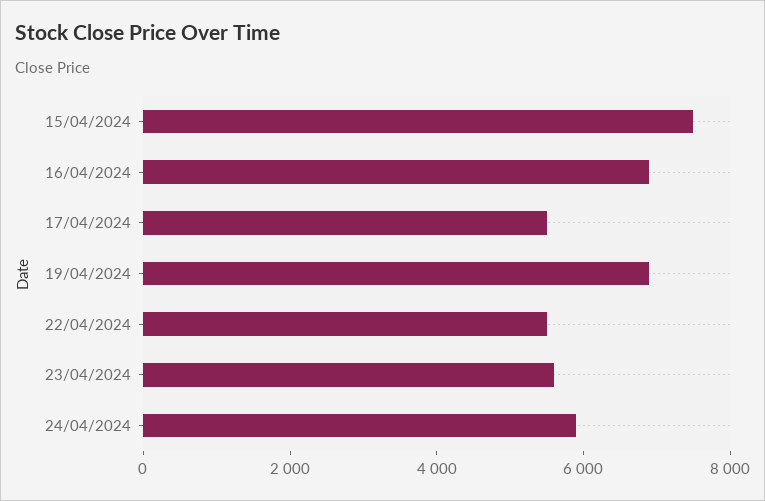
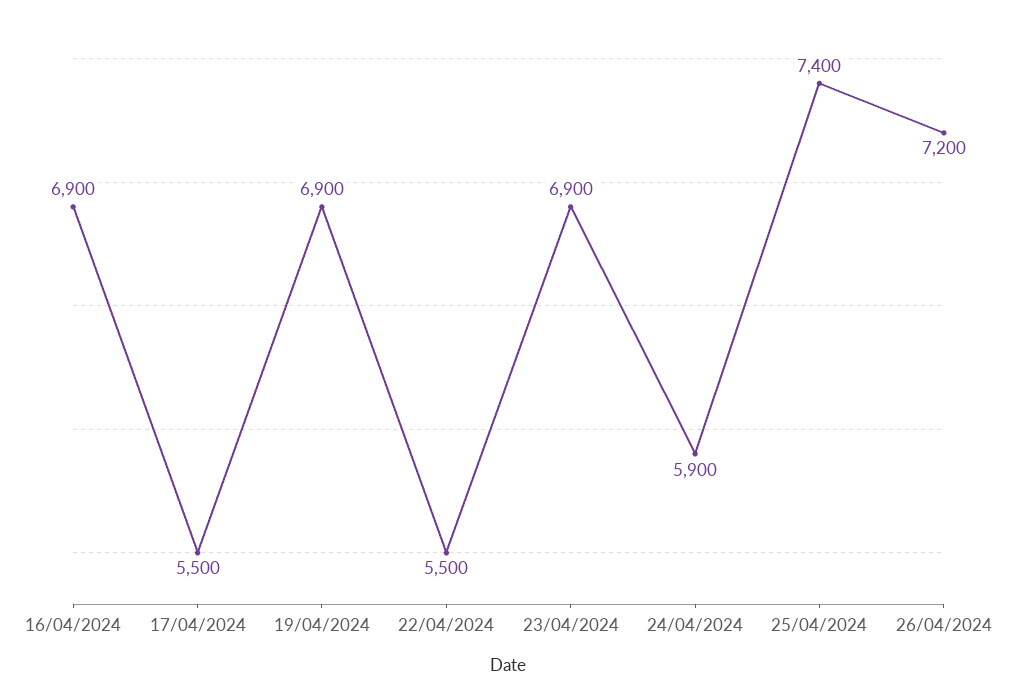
15/04/2024: 7500 -> none
23/04/2024: 5500 -> 6900
25/04/2024: none -> 7400
26/04/2024: none -> 7200

